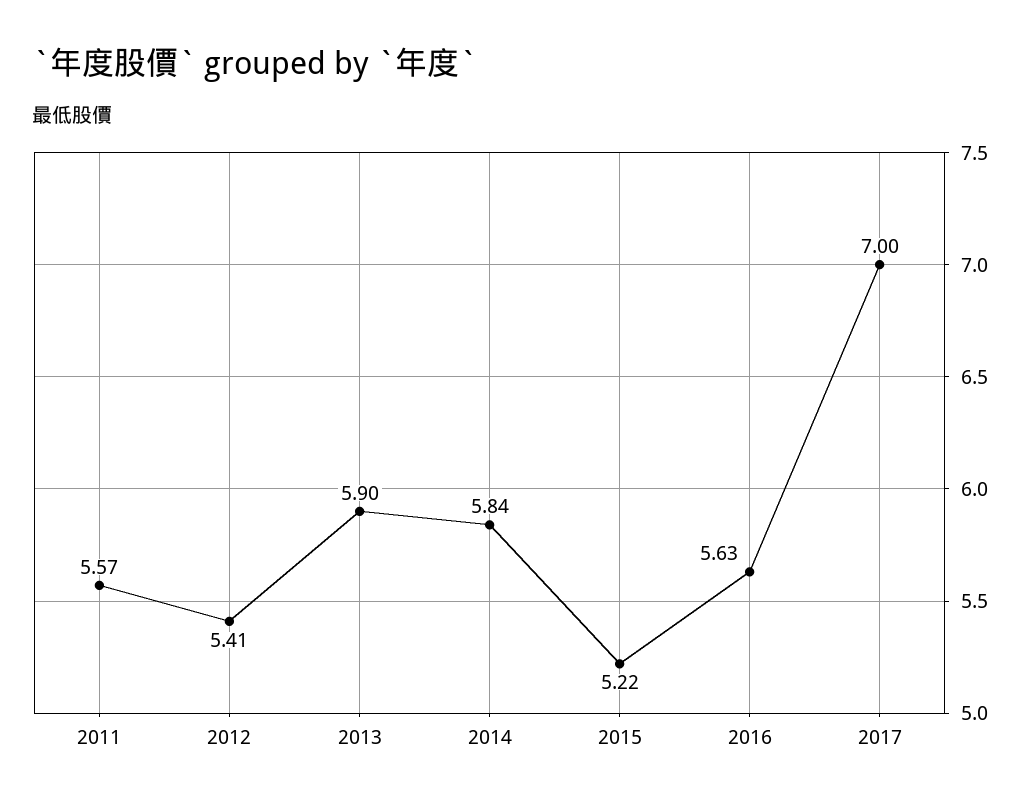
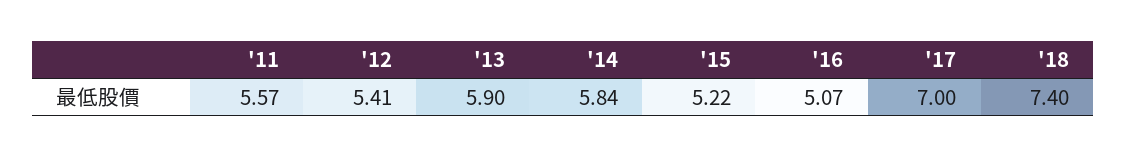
2016: 5.63 -> 5.07
'18: none -> 7.4

